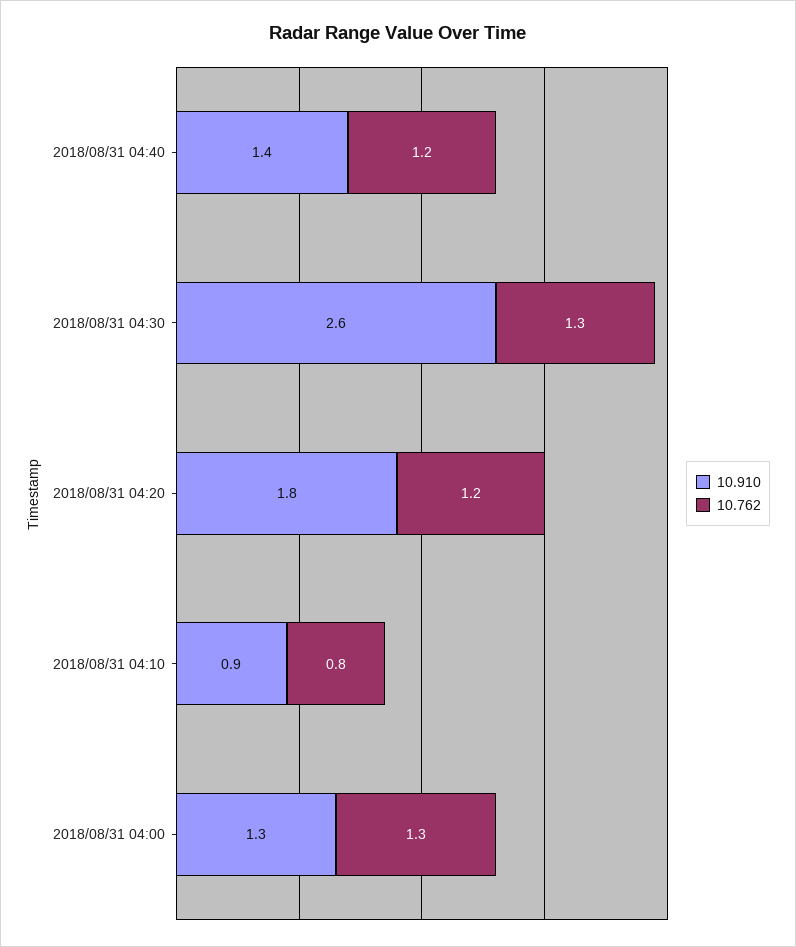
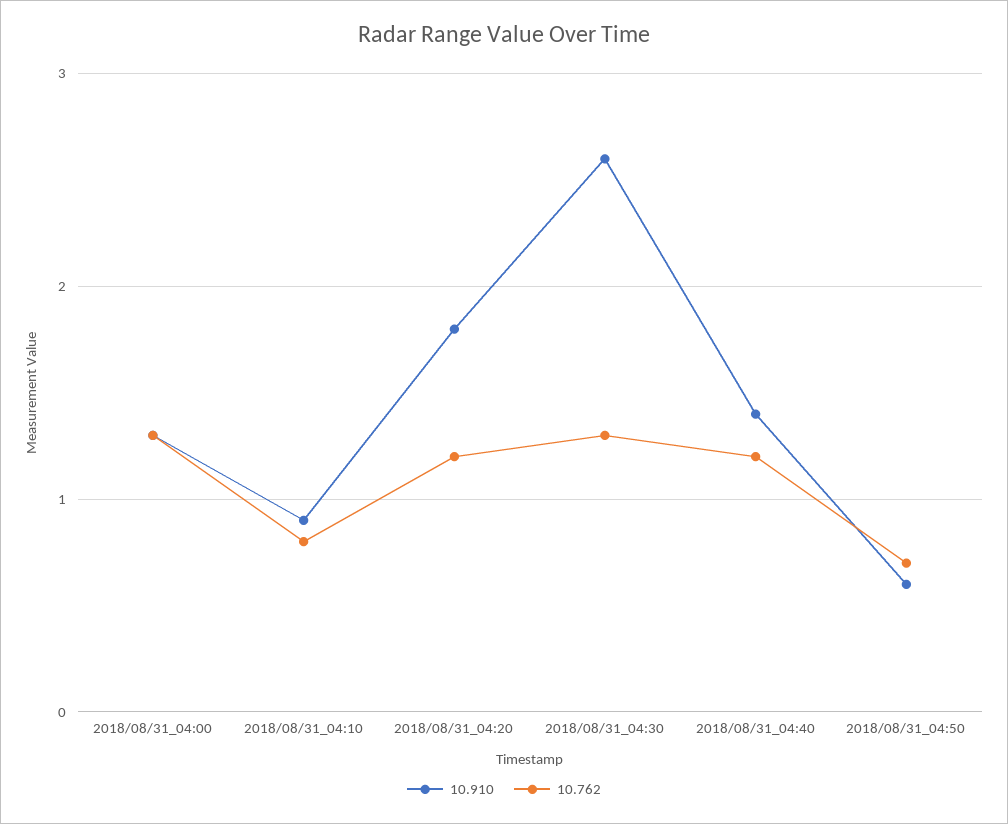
10.910, 2018/08/31_04:50: none -> 0.6
10.762, 2018/08/31_04:50: none -> 0.7

